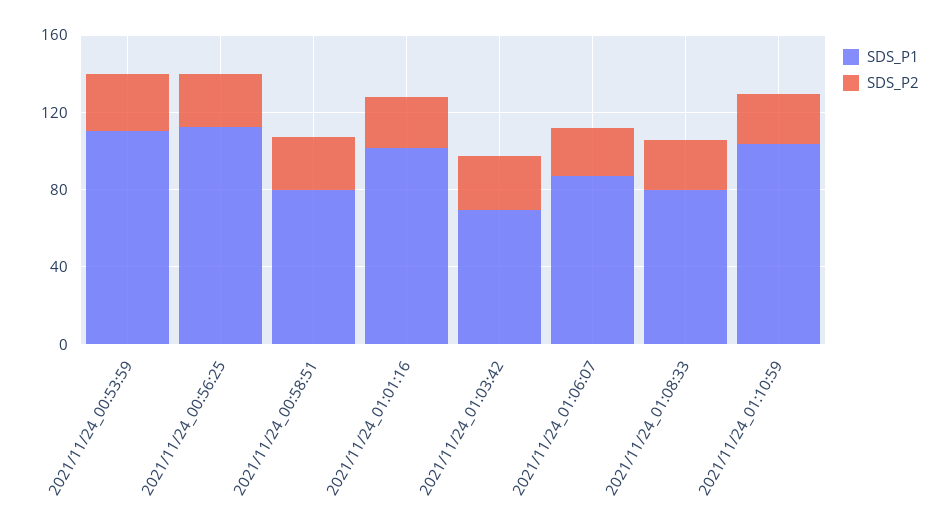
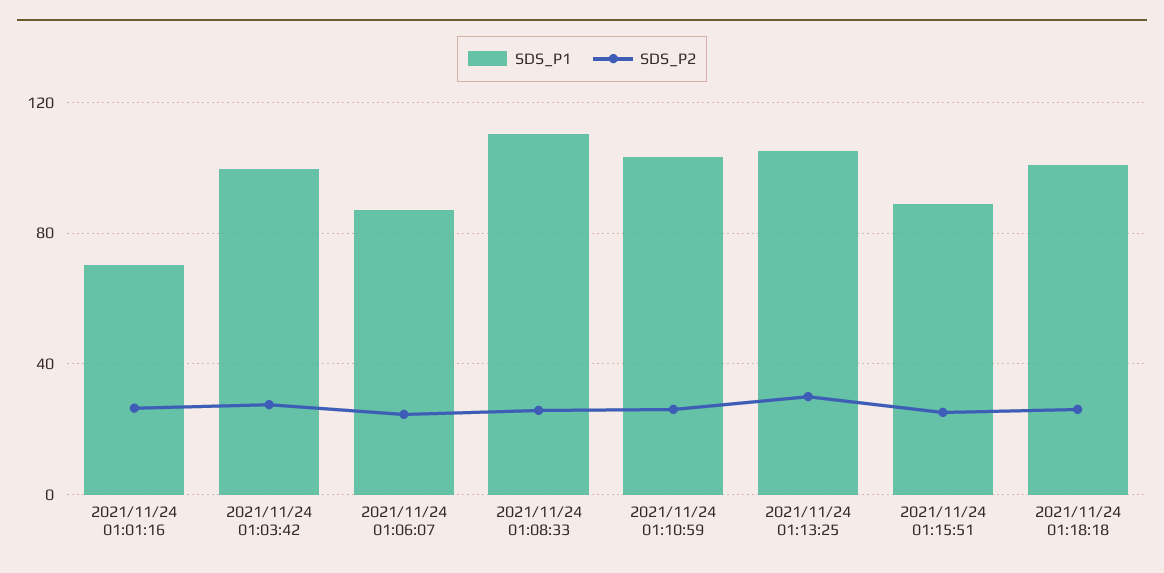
SDS_P1, 2021/11/24_00:53:59: 110 -> none
SDS_P2, 2021/11/24_00:53:59: 30 -> none
SDS_P1, 2021/11/24_00:56:25: 110 -> none
SDS_P2, 2021/11/24_00:56:25: 30 -> none
SDS_P1, 2021/11/24_00:58:51: 80 -> none
SDS_P2, 2021/11/24_00:58:51: 30 -> none
SDS_P1, 2021/11/24_01:01:16: 100 -> 70
SDS_P1, 2021/11/24_01:03:42: 70 -> 100
SDS_P1, 2021/11/24_01:08:33: 80 -> 110
SDS_P1, 2021/11/24 01:13:25: none -> 105
SDS_P2, 2021/11/24 01:13:25: none -> 30
SDS_P1, 2021/11/24 01:15:51: none -> 90
SDS_P2, 2021/11/24 01:15:51: none -> 25
SDS_P1, 2021/11/24 01:18:18: none -> 100
SDS_P2, 2021/11/24 01:18:18: none -> 25

